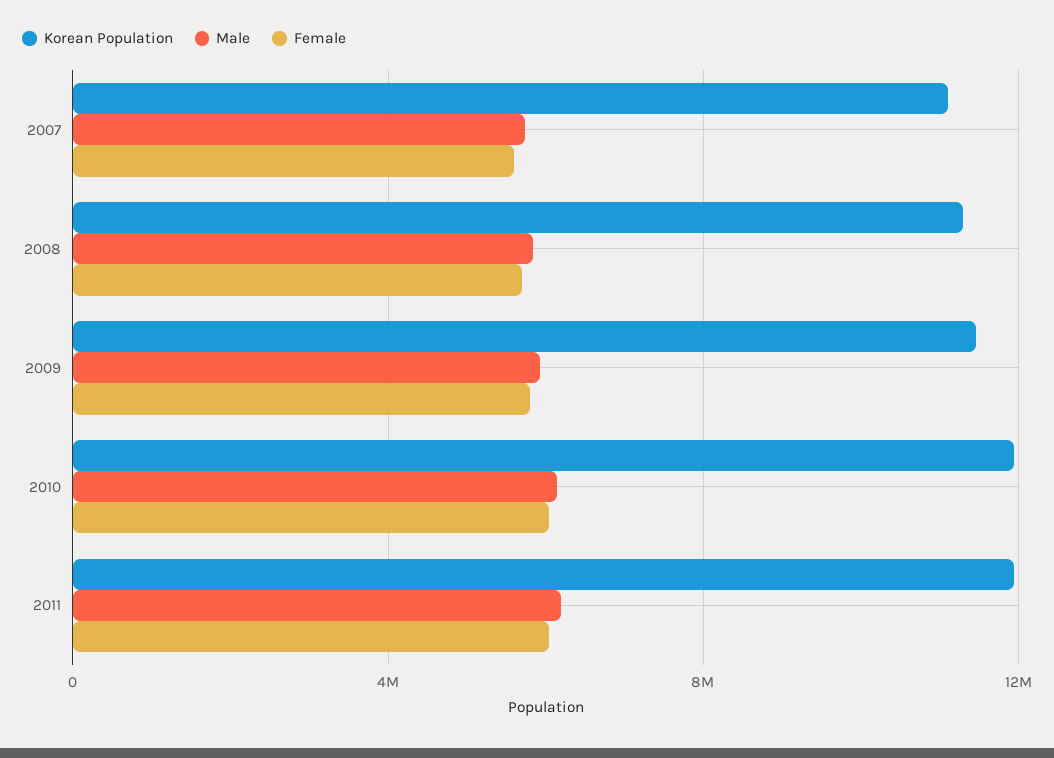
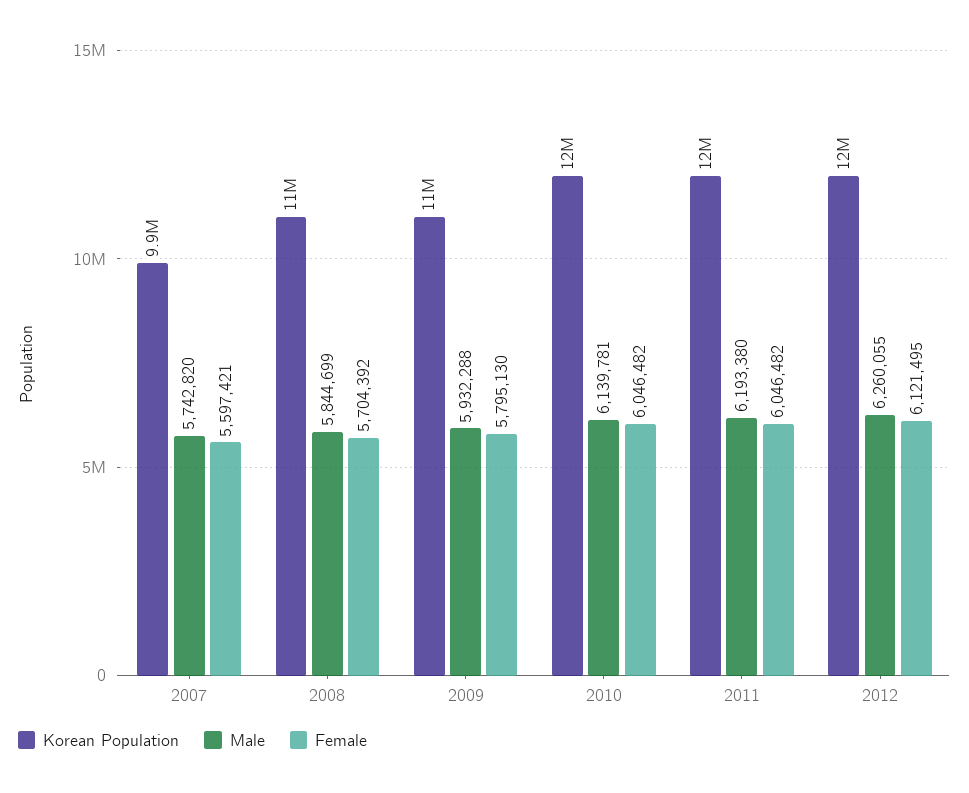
Korean Population, 2007: 11000000 -> 9900000
Korean Population, 2012: none -> 12000000
Male, 2012: none -> 6260055
Female, 2012: none -> 6121495

